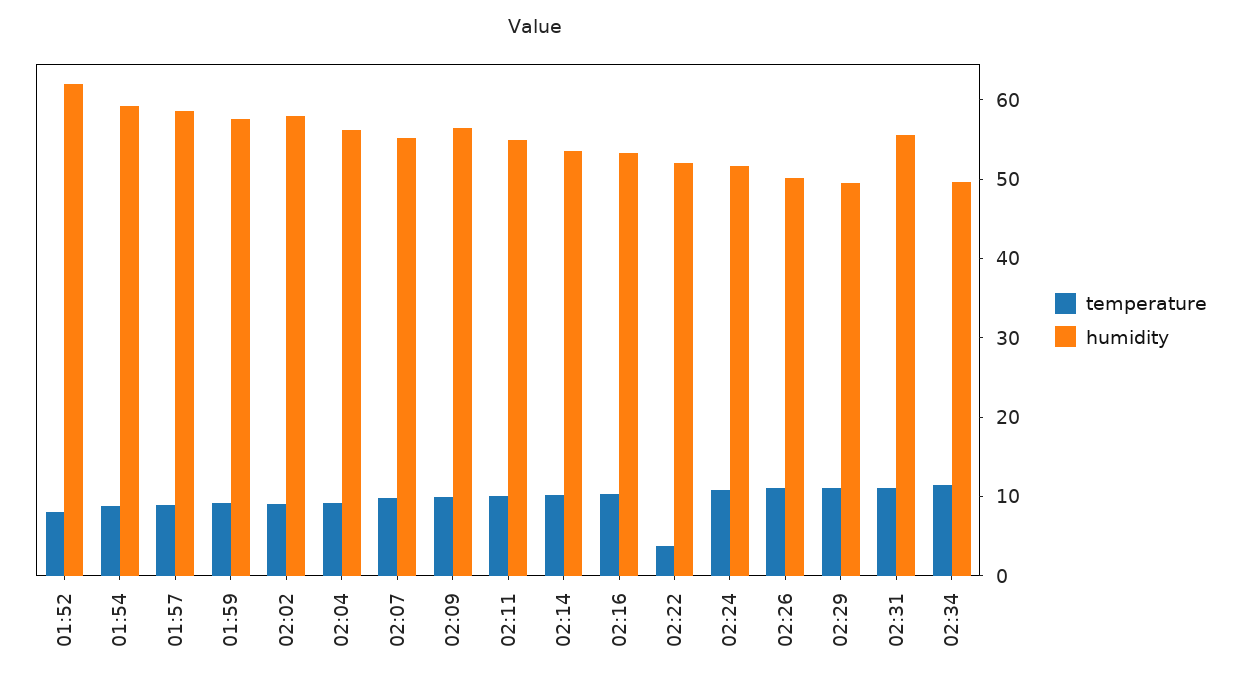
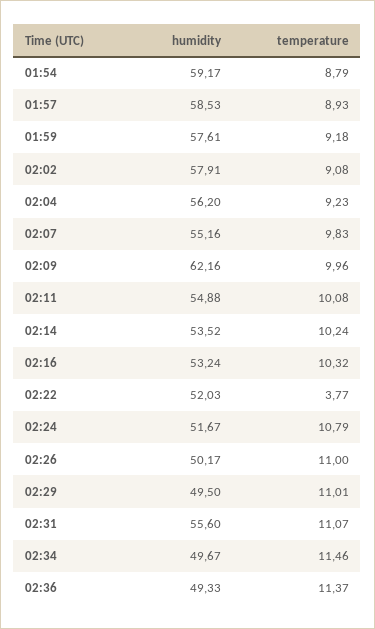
temperature, 01:52: 8 -> none
humidity, 01:52: 62 -> none
humidity, 02:09: 56 -> 62.16
humidity, 02:36: none -> 49.33
temperature, 02:36: none -> 11.37

